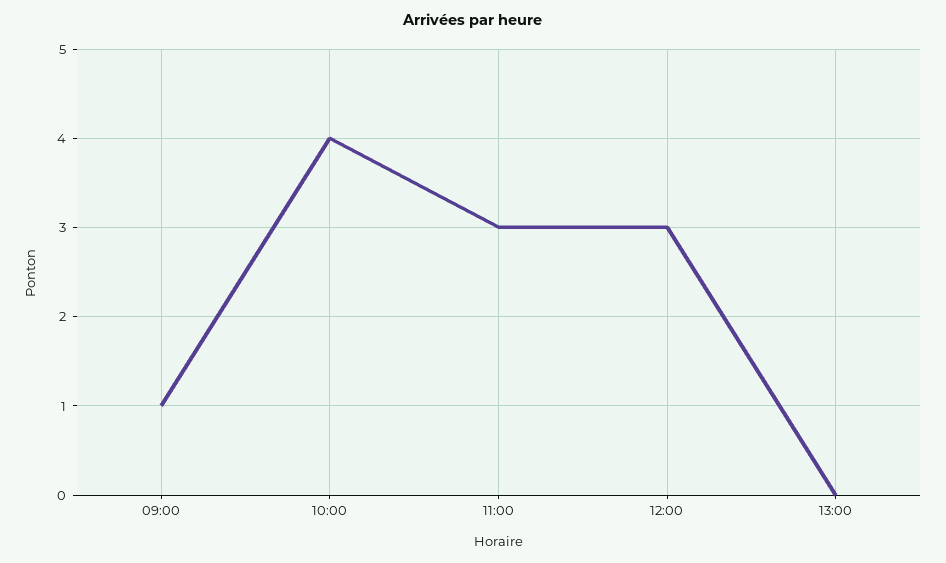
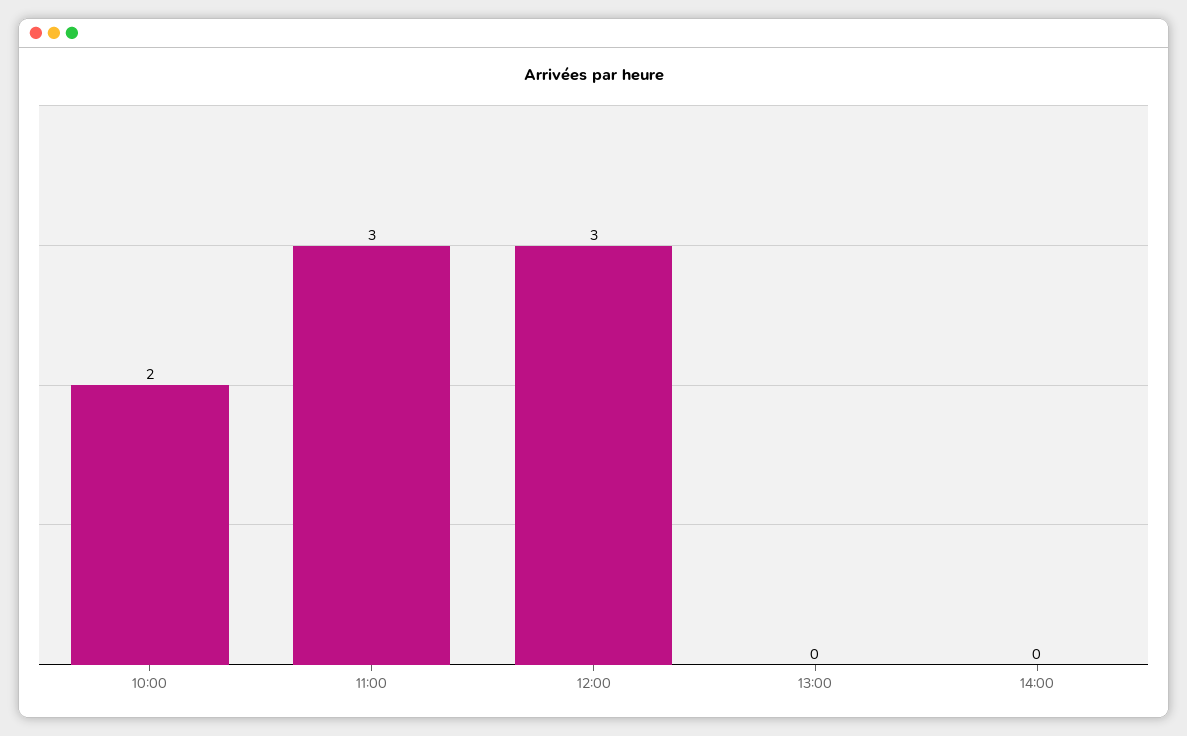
09:00: 1 -> none
10:00: 4 -> 2
14:00: none -> 0

